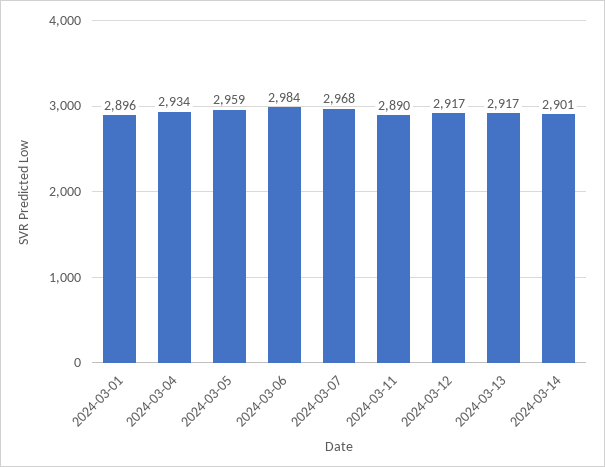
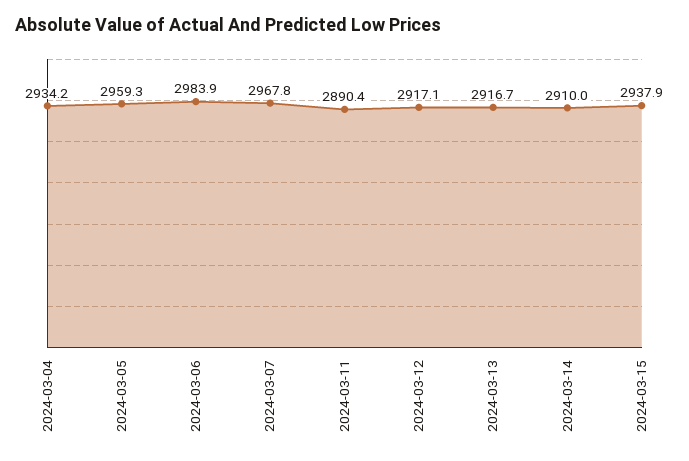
2024-03-01: 2896 -> none
2024-03-14: 2901 -> 2910
2024-03-15: none -> 2937.9

